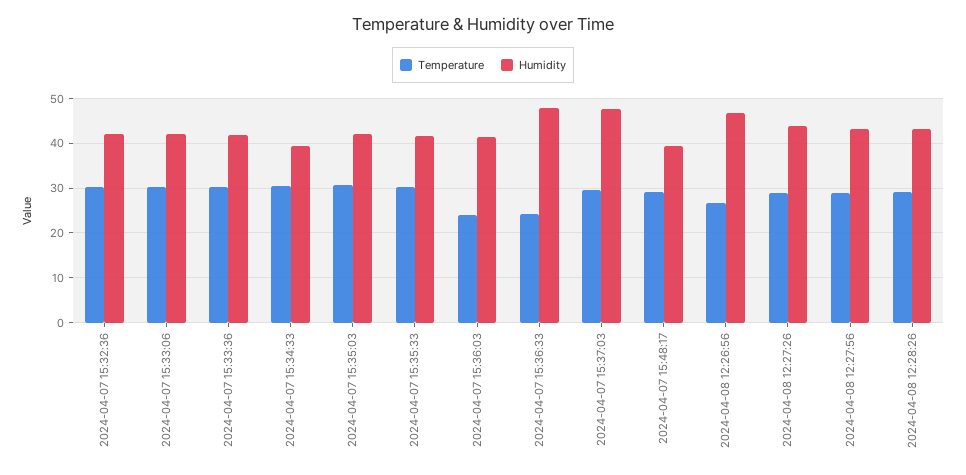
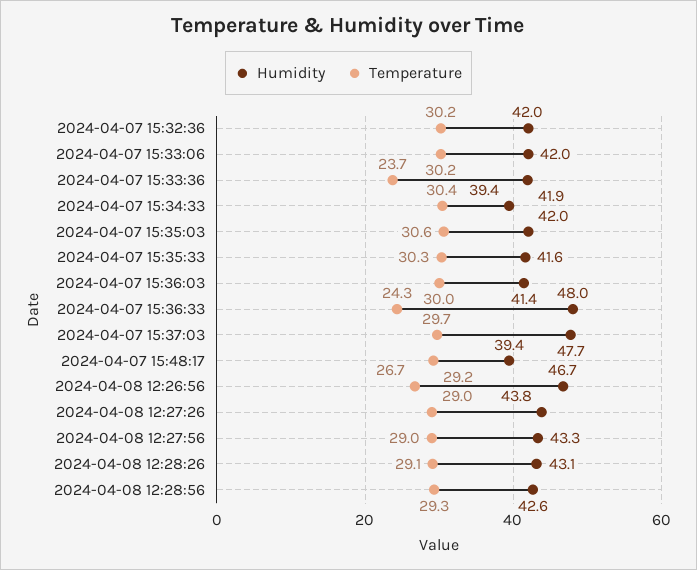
Temperature, 2024-04-07 15:33:36: 30 -> 23.7
Temperature, 2024-04-07 15:36:03: 24 -> 30
Humidity, 2024-04-08 12:28:56: none -> 42.6
Temperature, 2024-04-08 12:28:56: none -> 29.3

